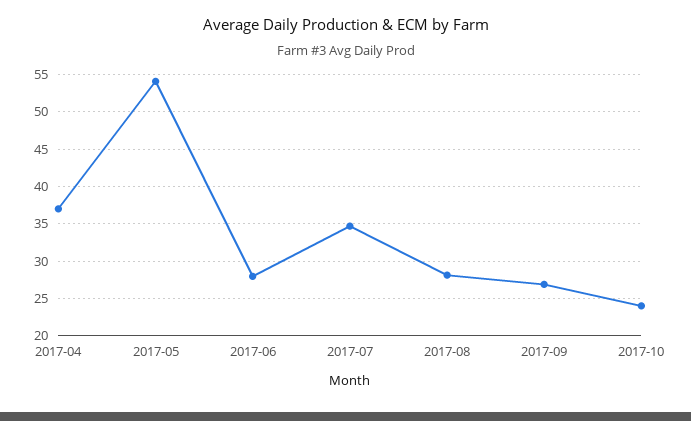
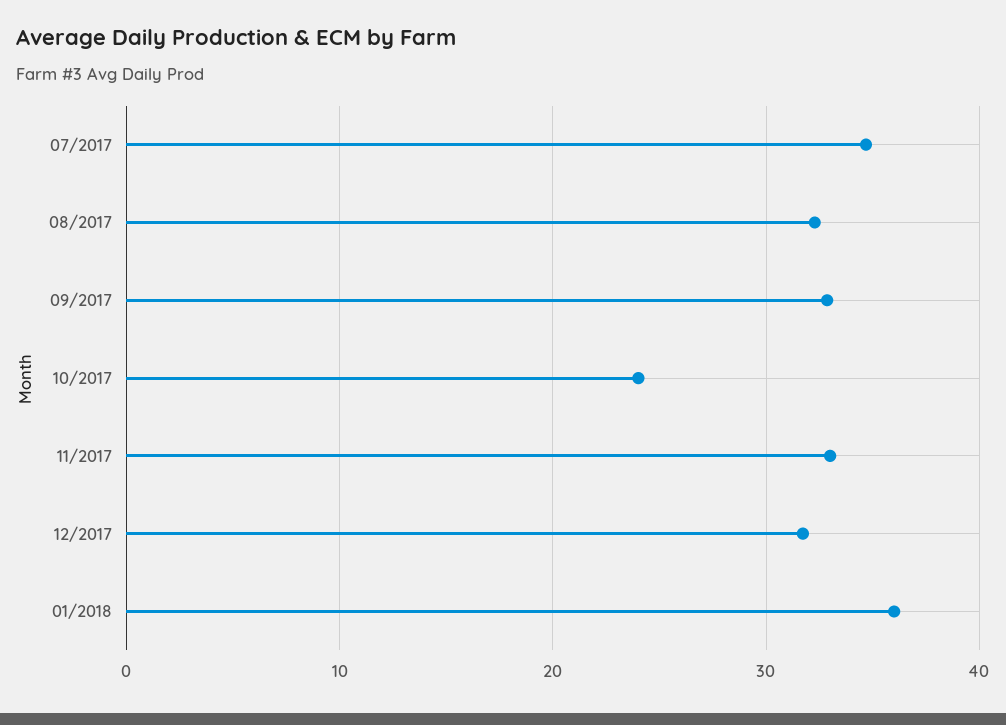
2017-04: 37 -> none
2017-05: 54 -> none
2017-06: 28 -> none
2017-08: 28 -> 32
2017-09: 27 -> 33
11/2017: none -> 33
12/2017: none -> 32
01/2018: none -> 36

